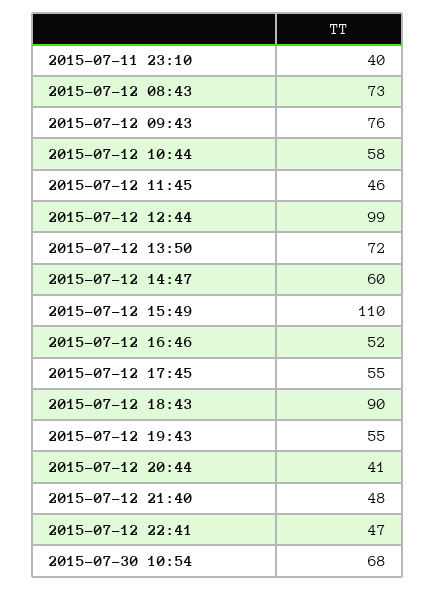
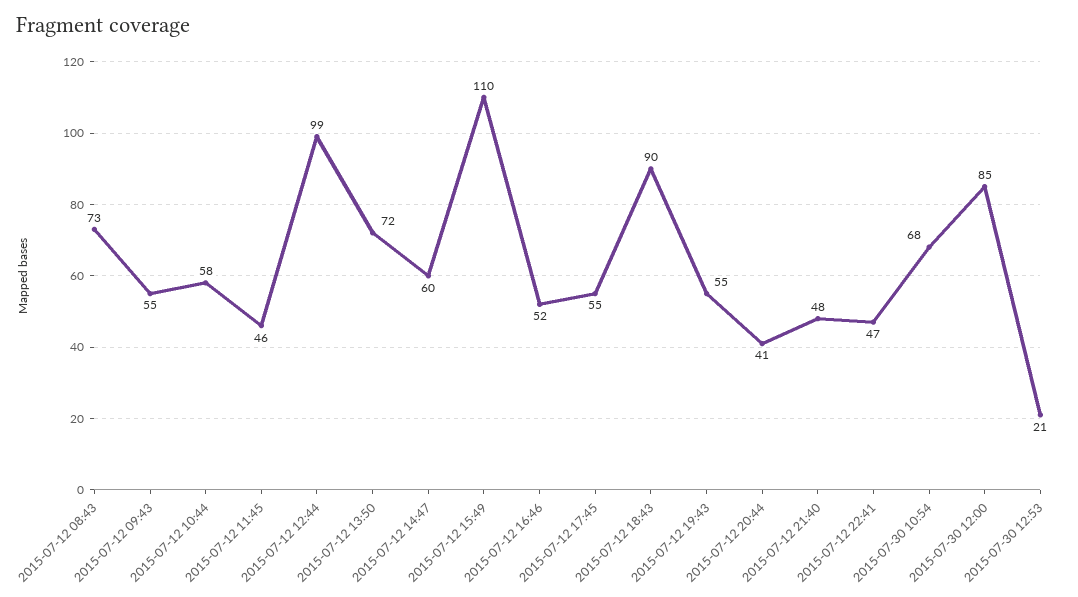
2015-07-11 23:10: 40 -> none
2015-07-12 09:43: 76 -> 55
2015-07-30 12:00: none -> 85
2015-07-30 12:53: none -> 21

